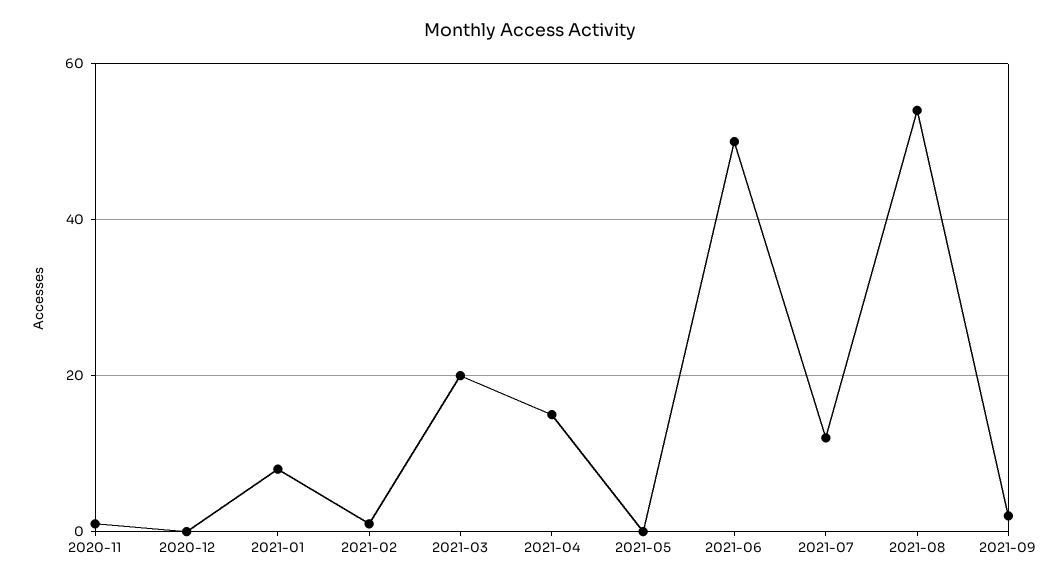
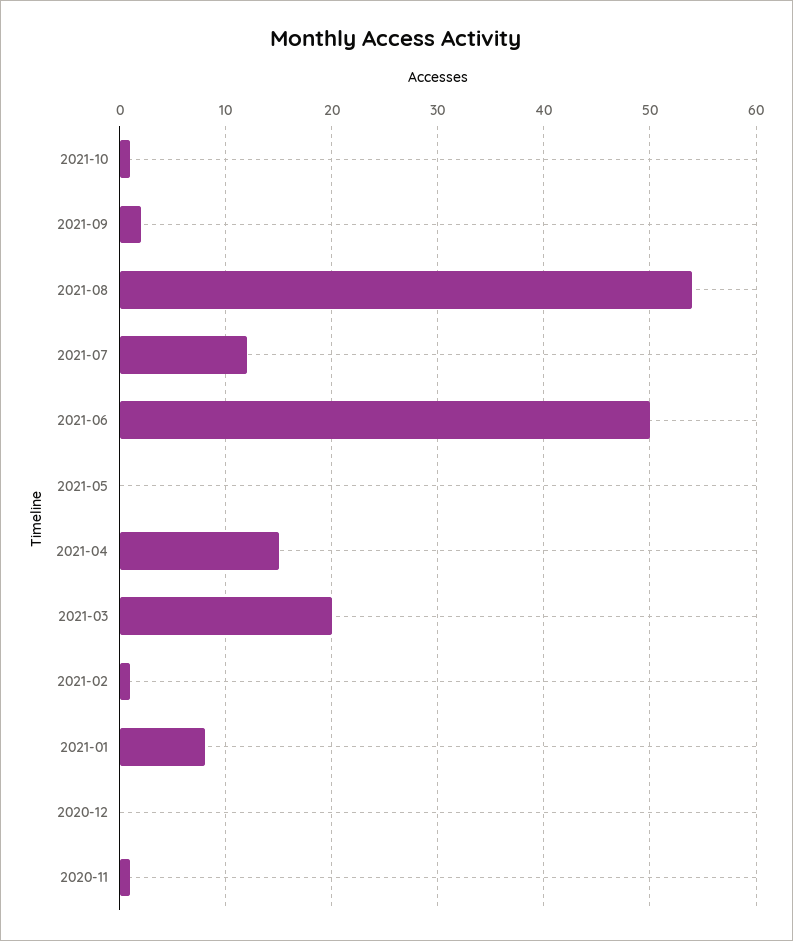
2021-10: none -> 1

